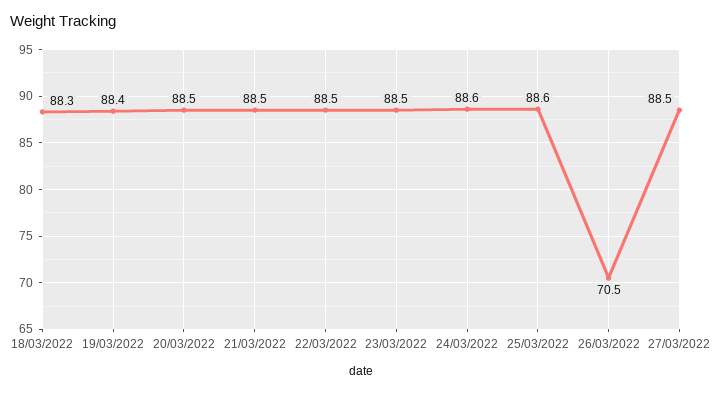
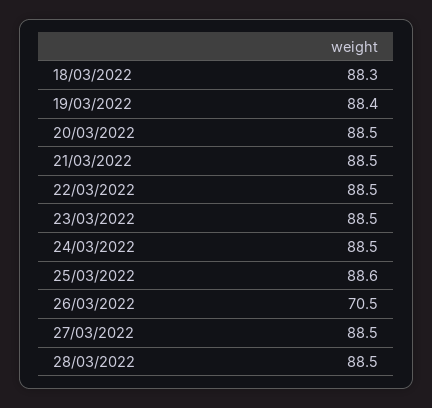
24/03/2022: 88.6 -> 88.5
28/03/2022: none -> 88.5

